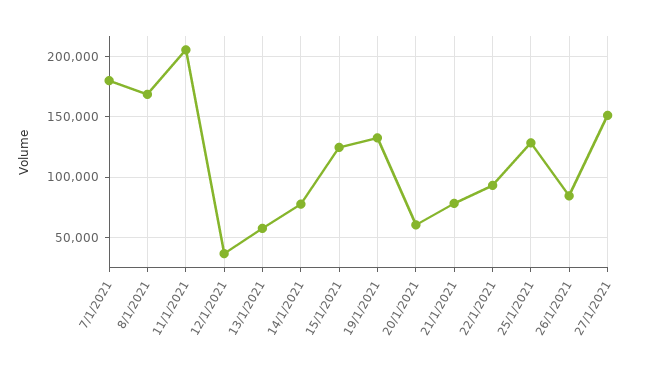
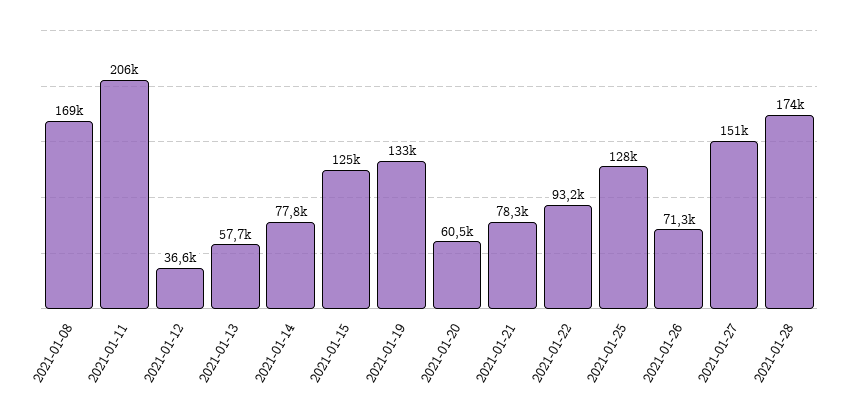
7/1/2021: 180000 -> none
26/1/2021: 85000 -> 71300
2021-01-28: none -> 174000

